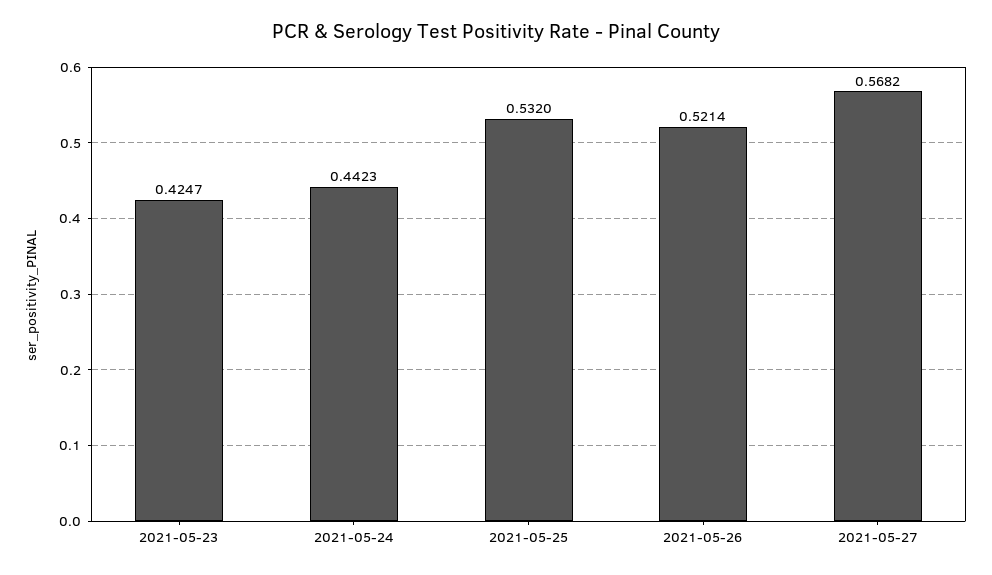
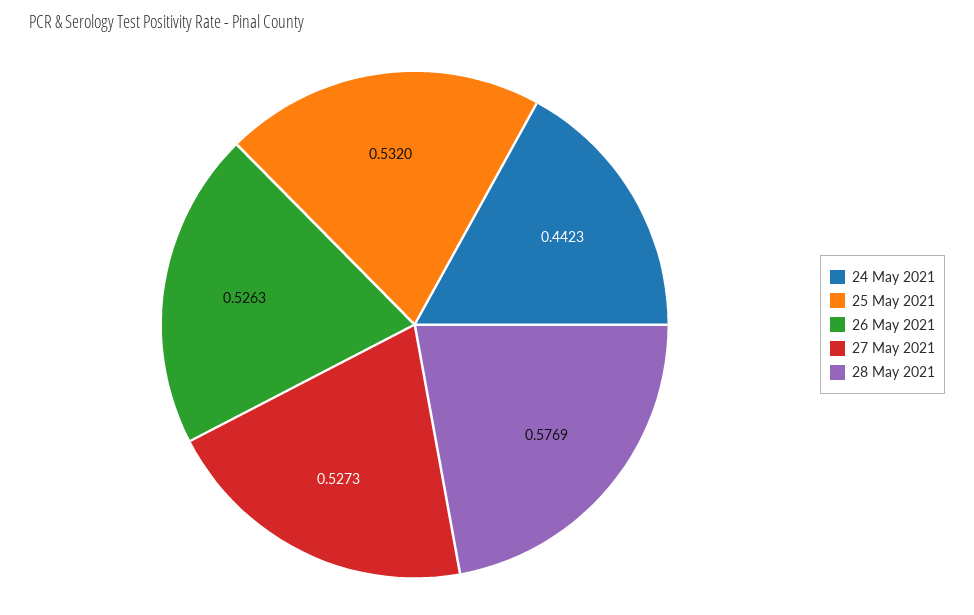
2021-05-23: 0.4247 -> none
2021-05-26: 0.5214 -> 0.5263
2021-05-27: 0.5682 -> 0.5273
28 May 2021: none -> 0.5769

